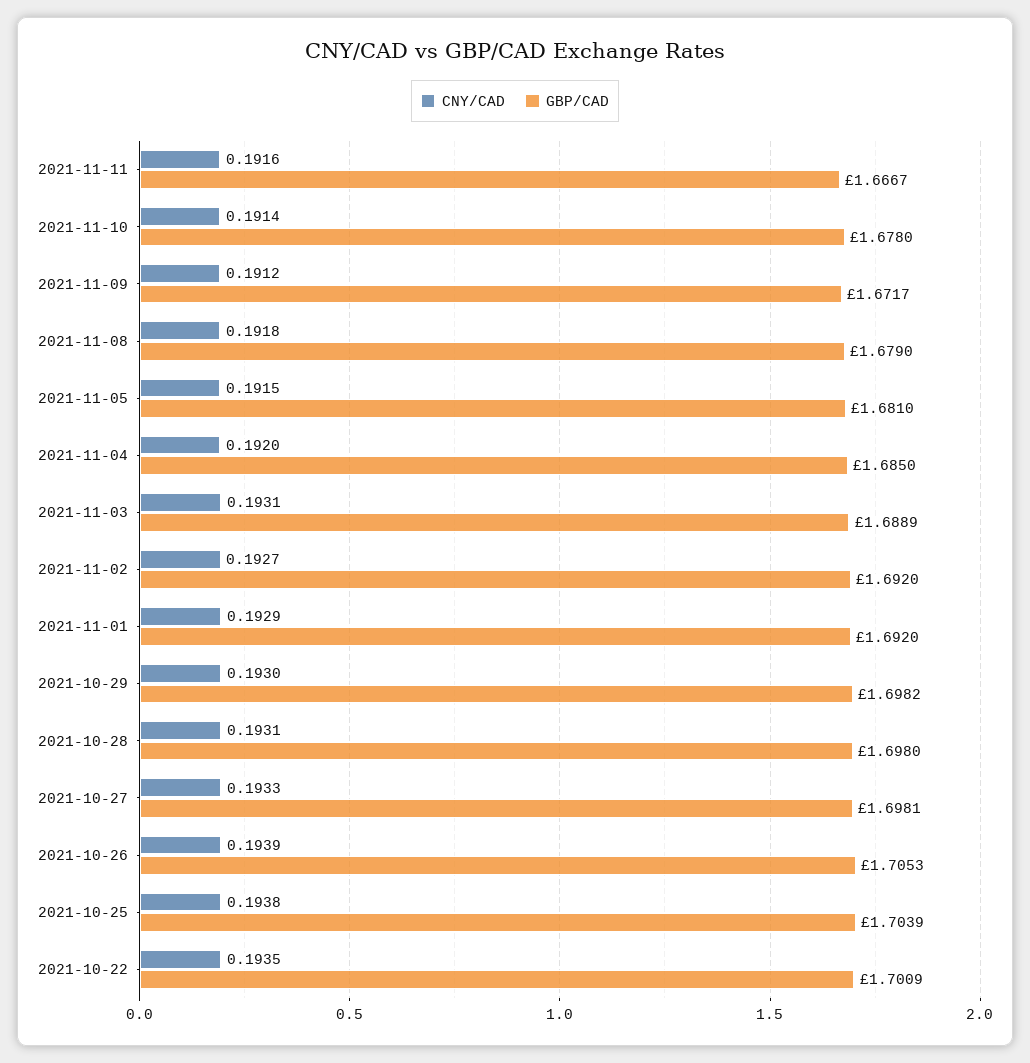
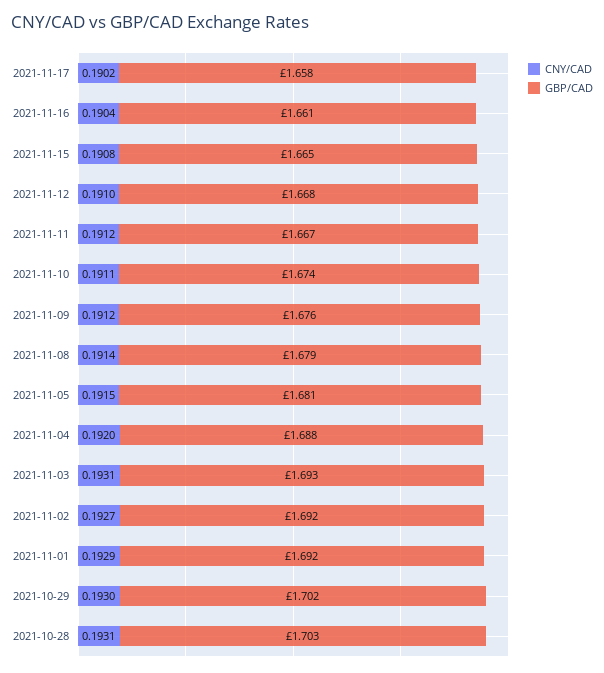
CNY/CAD, 2021-11-11: 0.1916 -> 0.1912
CNY/CAD, 2021-11-10: 0.1914 -> 0.1911
GBP/CAD, 2021-11-10: 1.678 -> 1.674
GBP/CAD, 2021-11-09: 1.6717 -> 1.676
CNY/CAD, 2021-11-08: 0.1918 -> 0.1914
GBP/CAD, 2021-11-04: 1.685 -> 1.688
GBP/CAD, 2021-11-03: 1.6889 -> 1.693
GBP/CAD, 2021-10-29: 1.6982 -> 1.702
GBP/CAD, 2021-10-28: 1.698 -> 1.703
CNY/CAD, 2021-10-27: 0.1933 -> none
GBP/CAD, 2021-10-27: 1.6981 -> none
CNY/CAD, 2021-10-26: 0.1939 -> none
GBP/CAD, 2021-10-26: 1.7053 -> none
CNY/CAD, 2021-10-25: 0.1938 -> none
GBP/CAD, 2021-10-25: 1.7039 -> none
CNY/CAD, 2021-10-22: 0.1935 -> none
GBP/CAD, 2021-10-22: 1.7009 -> none
CNY/CAD, 2021-11-17: none -> 0.1902
GBP/CAD, 2021-11-17: none -> 1.658
CNY/CAD, 2021-11-16: none -> 0.1904
GBP/CAD, 2021-11-16: none -> 1.661
CNY/CAD, 2021-11-15: none -> 0.1908
GBP/CAD, 2021-11-15: none -> 1.665
CNY/CAD, 2021-11-12: none -> 0.191
GBP/CAD, 2021-11-12: none -> 1.668

